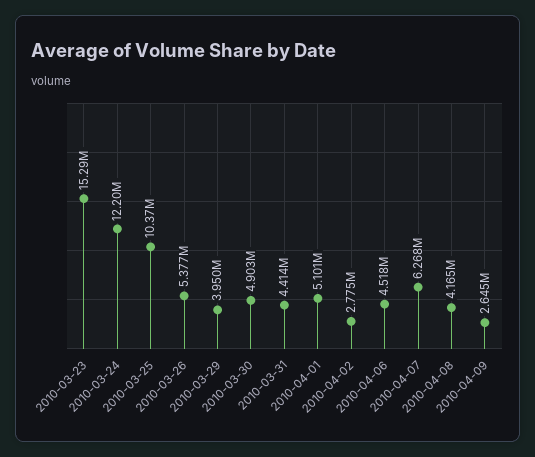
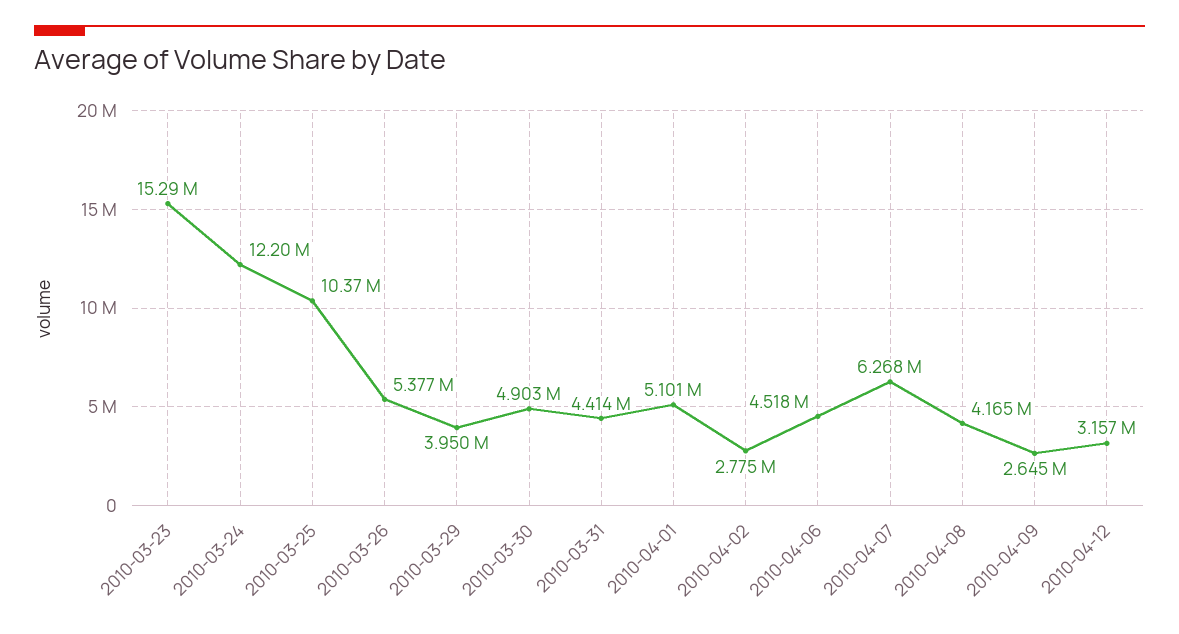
2010-04-12: none -> 3157000

